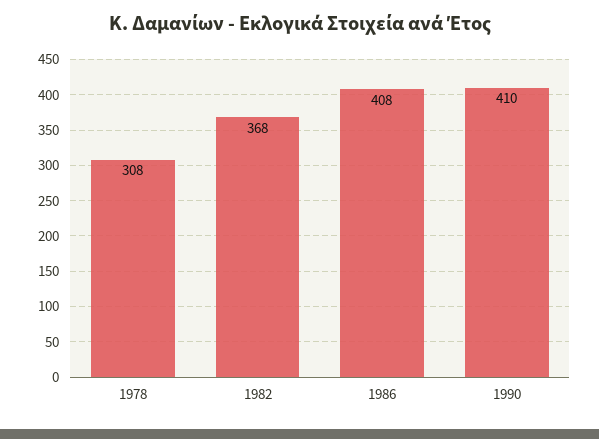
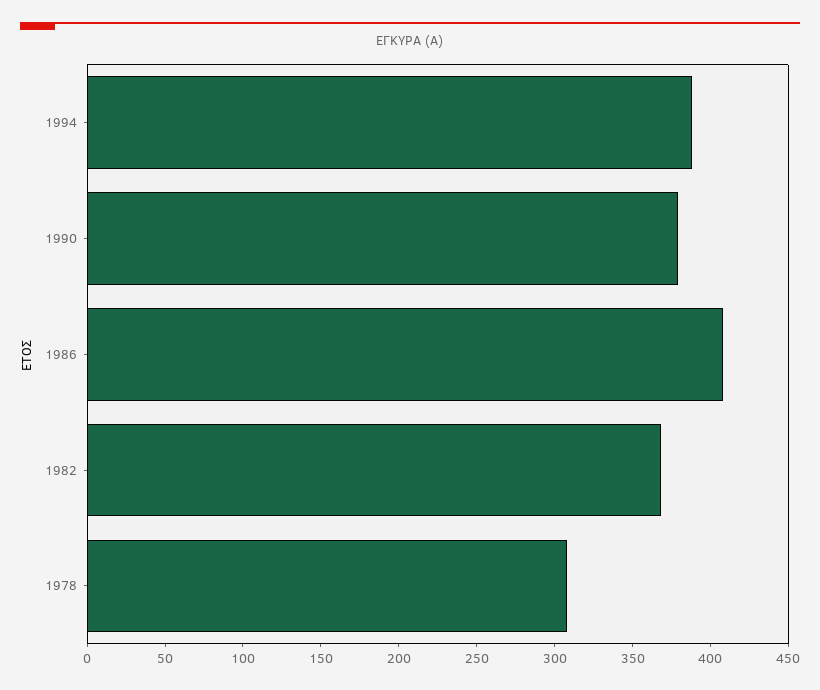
1990: 410 -> 380
1994: none -> 390

